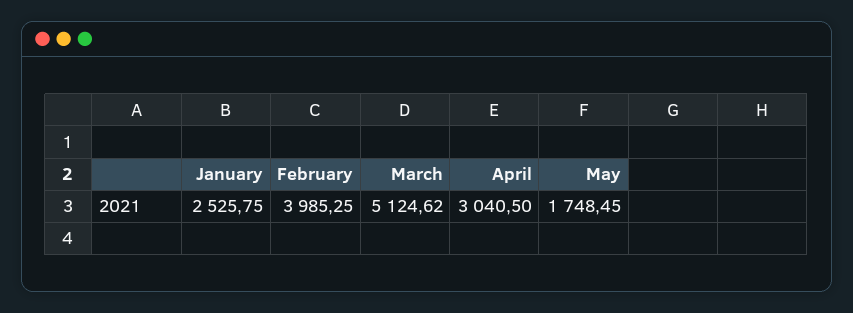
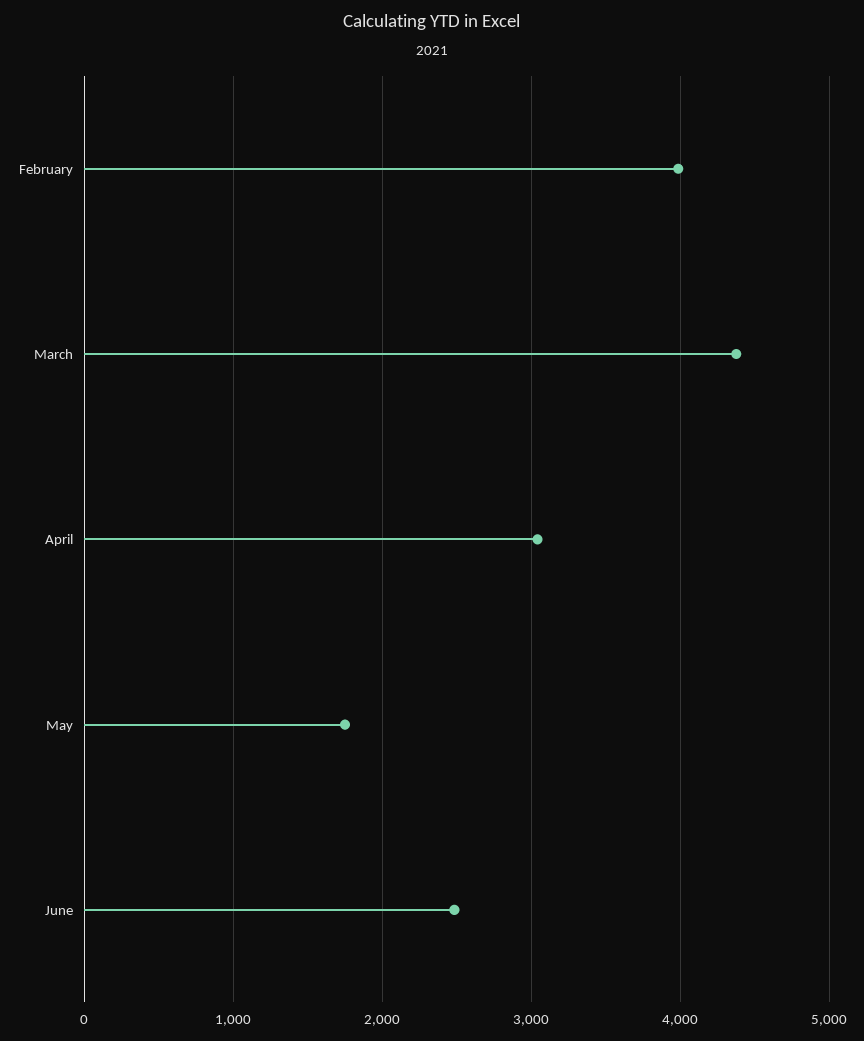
January: 2525.75 -> none
March: 5124.62 -> 4400
June: none -> 2500

